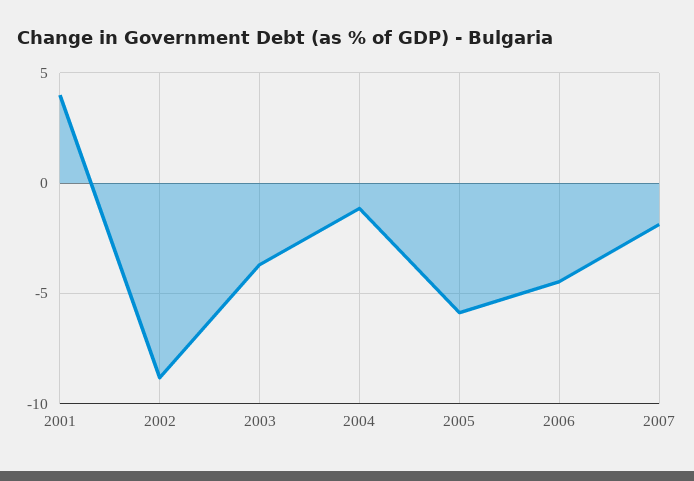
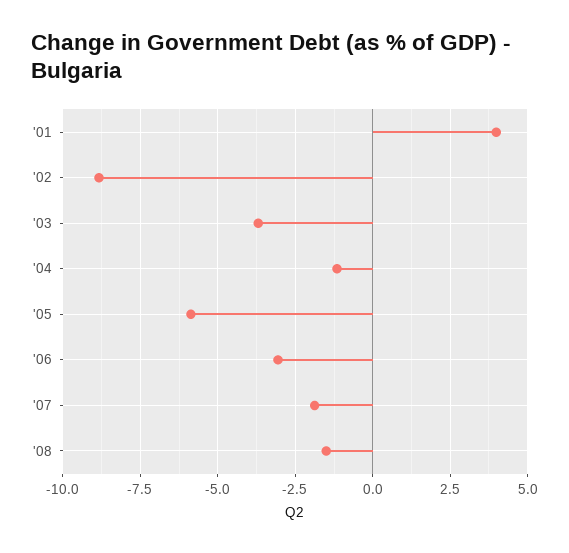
2006: -4.5 -> -3
'08: none -> -1.5

